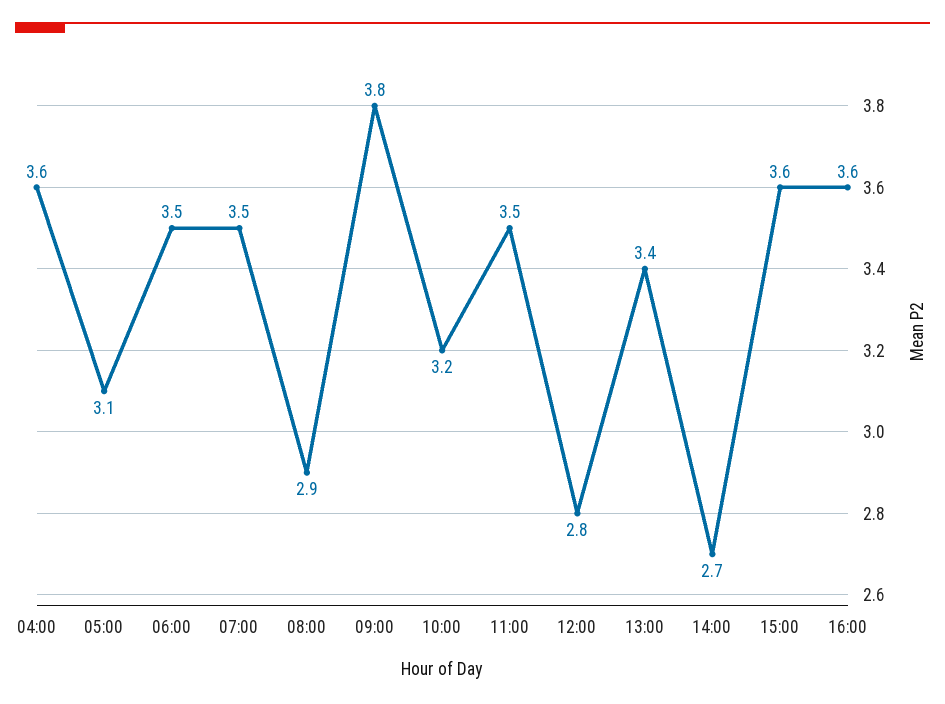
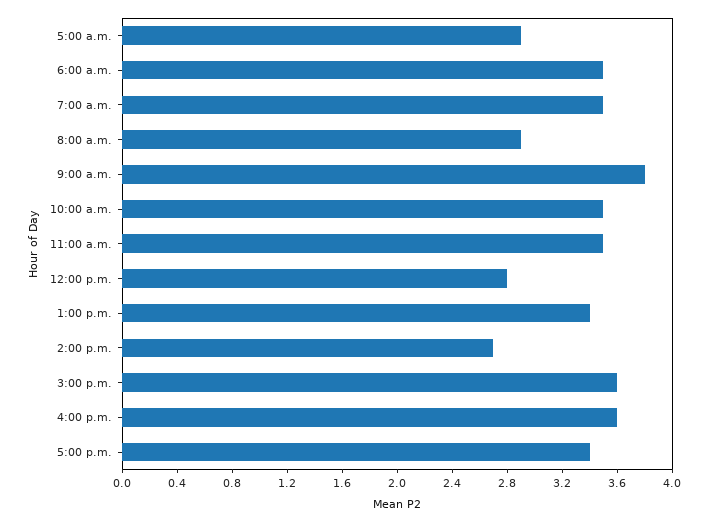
04:00: 3.6 -> none
05:00: 3.1 -> 2.9
10:00: 3.2 -> 3.5
5:00 p.m.: none -> 3.4

